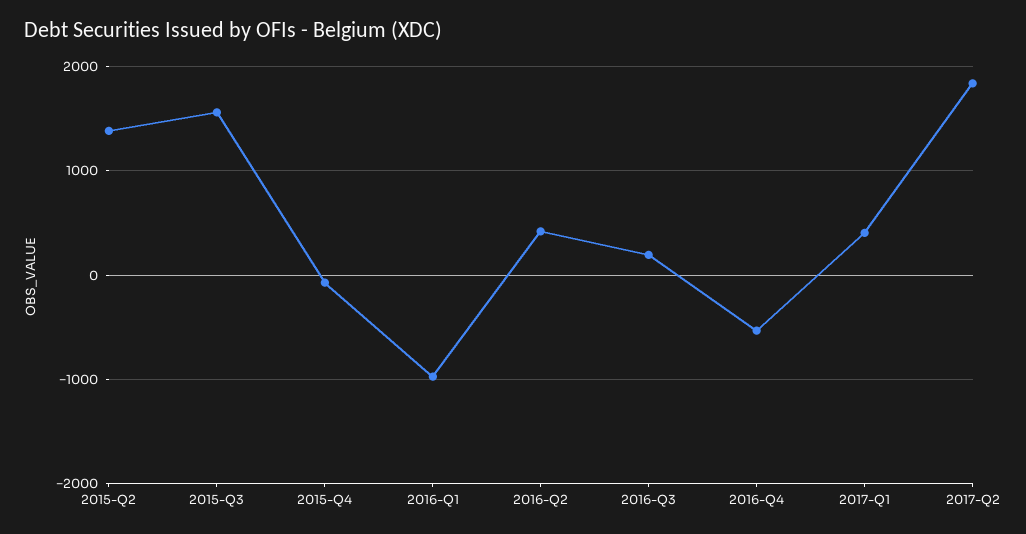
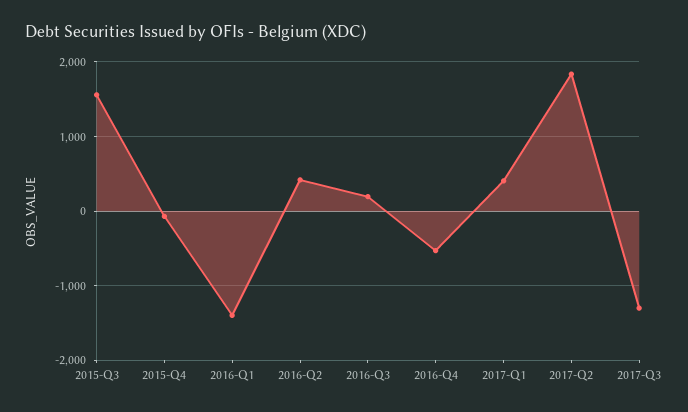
2015-Q2: 1400 -> none
2016-Q1: -1000 -> -1400
2017-Q3: none -> -1300

